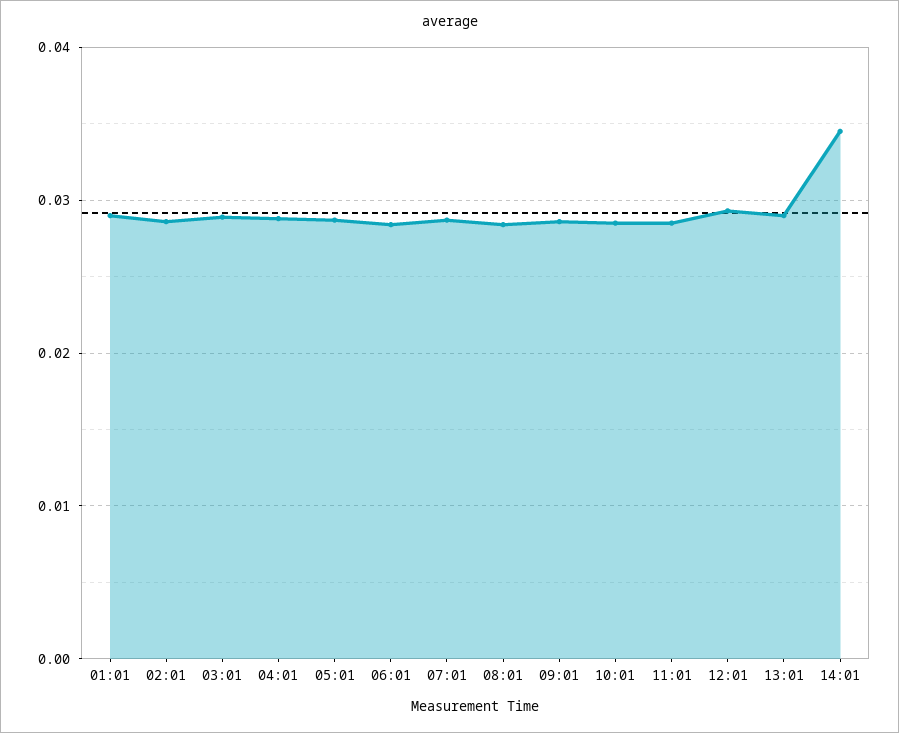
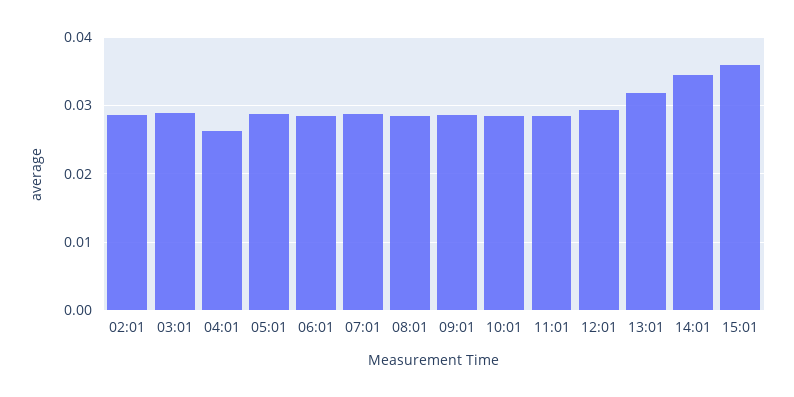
01:01: 0.029 -> none
04:01: 0.029 -> 0.026
13:01: 0.029 -> 0.032
15:01: none -> 0.036

